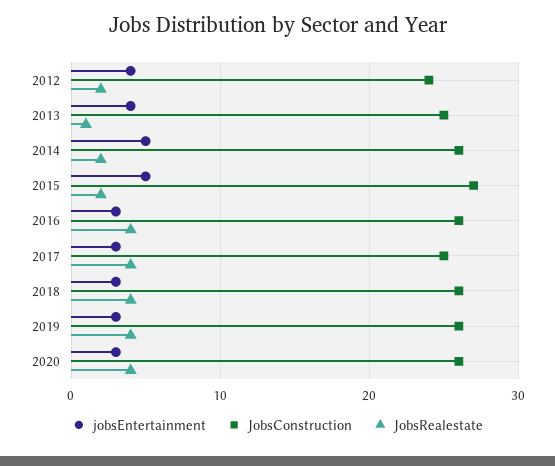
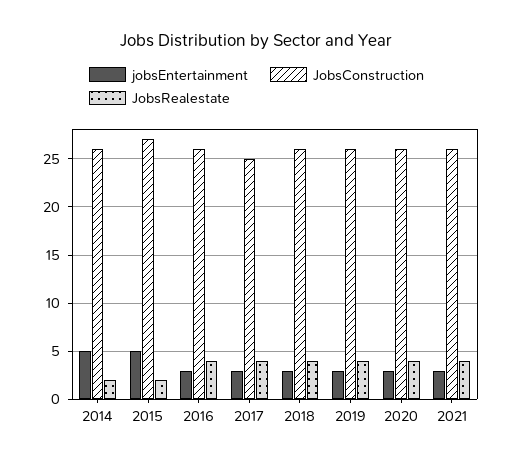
jobsEntertainment, 2012: 4 -> none
JobsConstruction, 2012: 24 -> none
JobsRealestate, 2012: 2 -> none
jobsEntertainment, 2013: 4 -> none
JobsConstruction, 2013: 25 -> none
JobsRealestate, 2013: 1 -> none
jobsEntertainment, 2021: none -> 3
JobsConstruction, 2021: none -> 26
JobsRealestate, 2021: none -> 4

